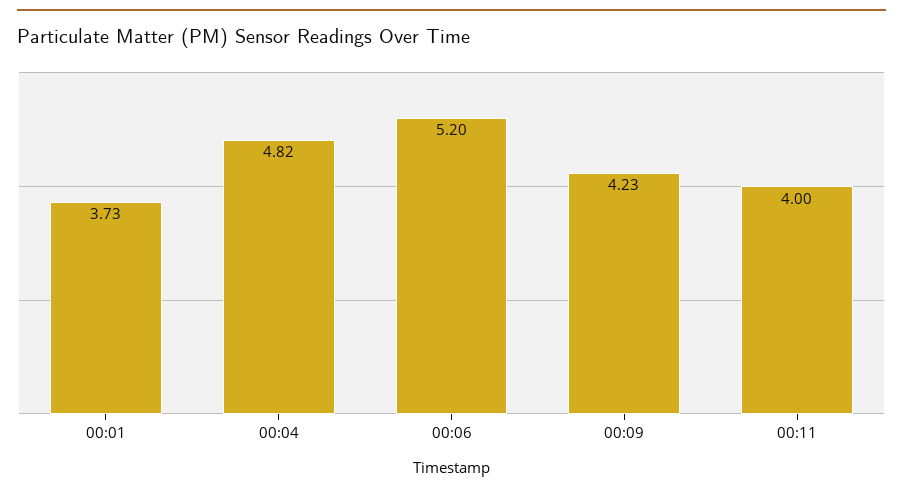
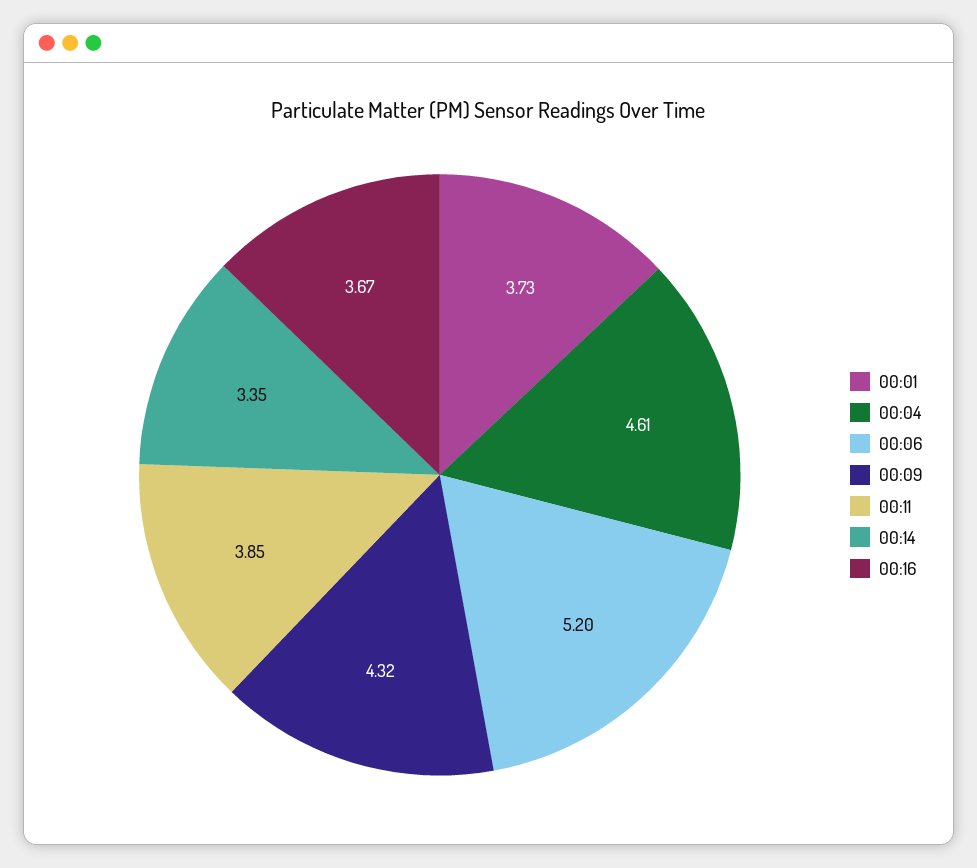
00:04: 4.82 -> 4.61
00:09: 4.23 -> 4.32
00:11: 4 -> 3.85
00:14: none -> 3.35
00:16: none -> 3.67

